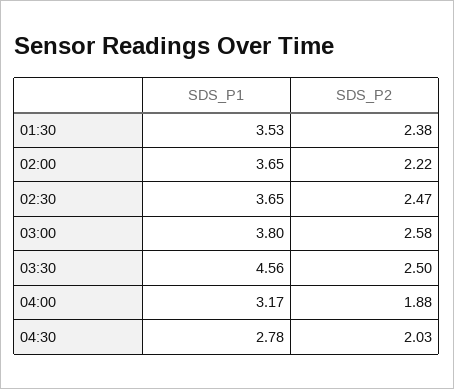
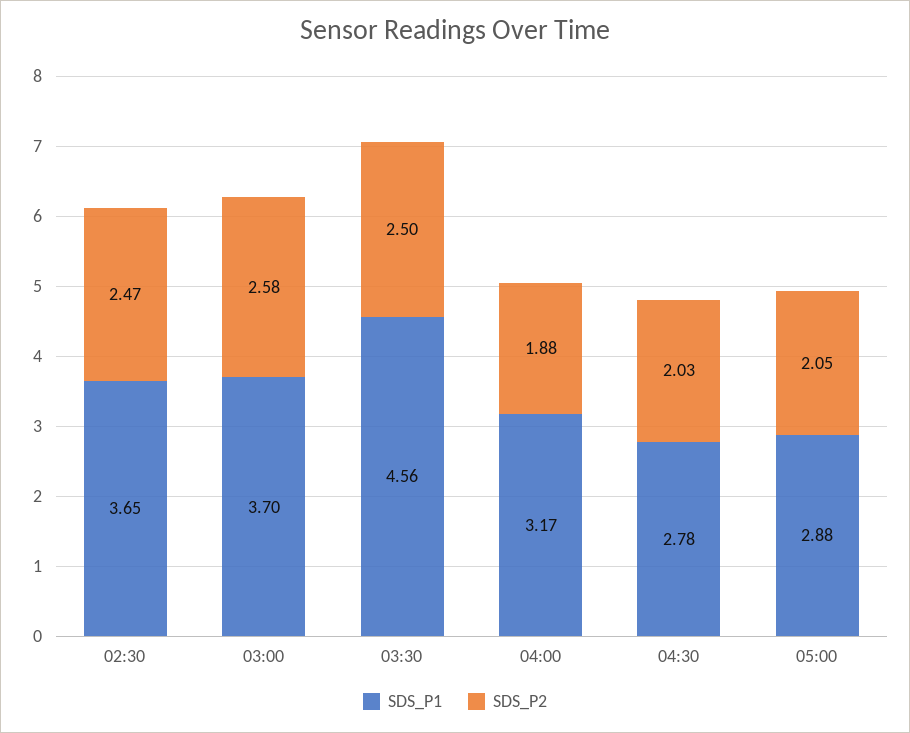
SDS_P1, 01:30: 3.53 -> none
SDS_P2, 01:30: 2.38 -> none
SDS_P1, 02:00: 3.65 -> none
SDS_P2, 02:00: 2.22 -> none
SDS_P1, 03:00: 3.8 -> 3.7
SDS_P1, 05:00: none -> 2.88
SDS_P2, 05:00: none -> 2.05

